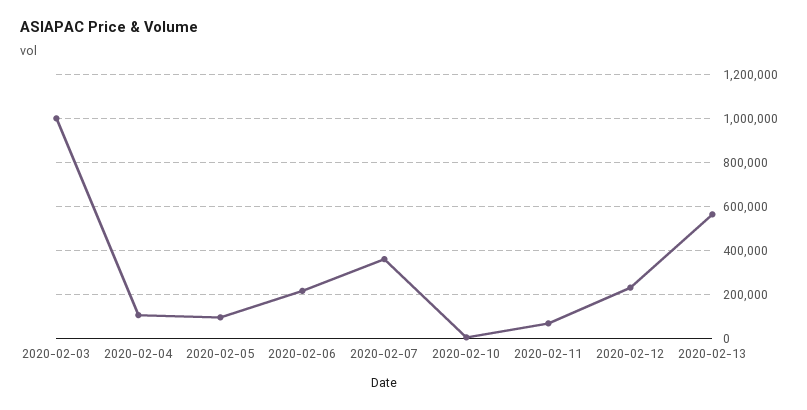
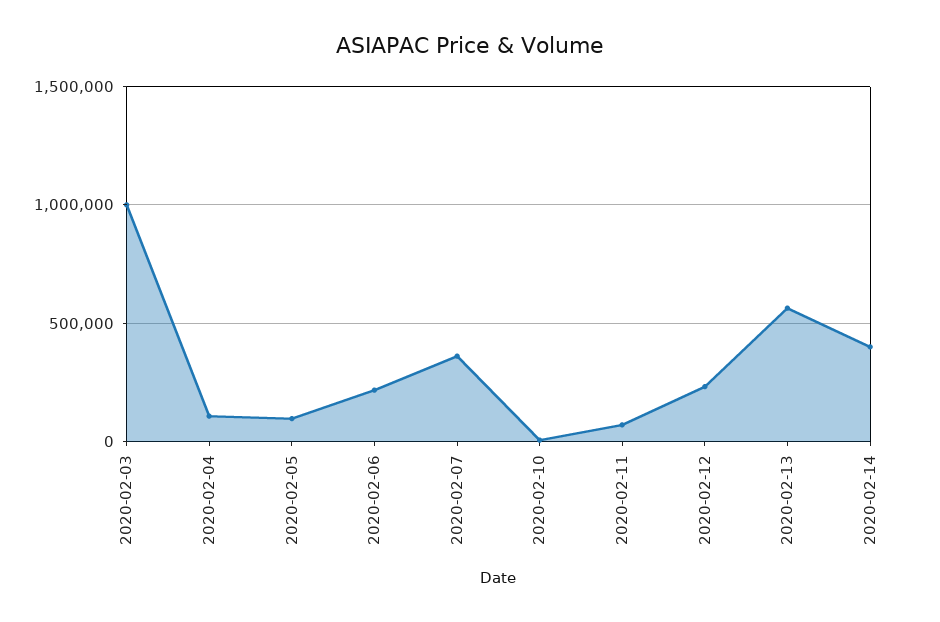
2020-02-14: none -> 400000

